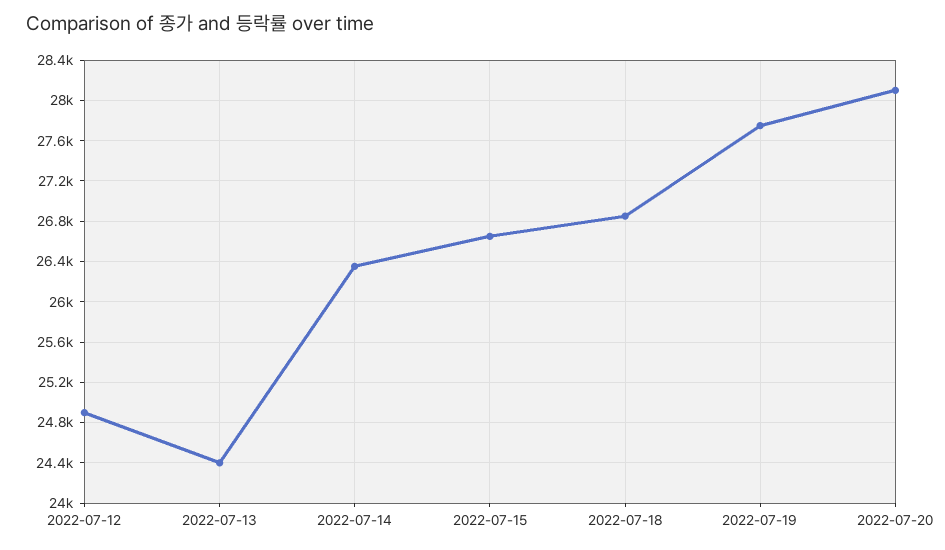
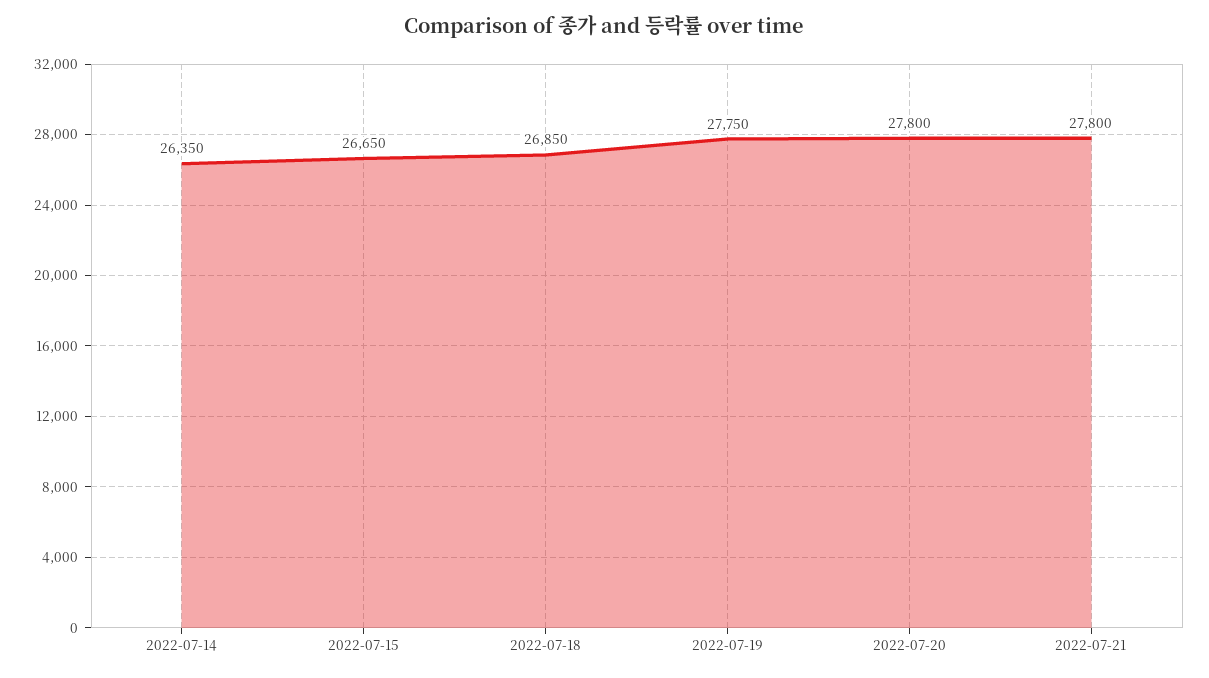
2022-07-12: 24900 -> none
2022-07-13: 24400 -> none
2022-07-20: 28100 -> 27800
2022-07-21: none -> 27800

